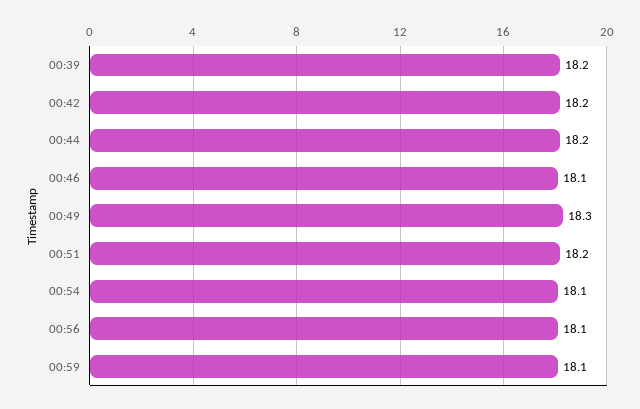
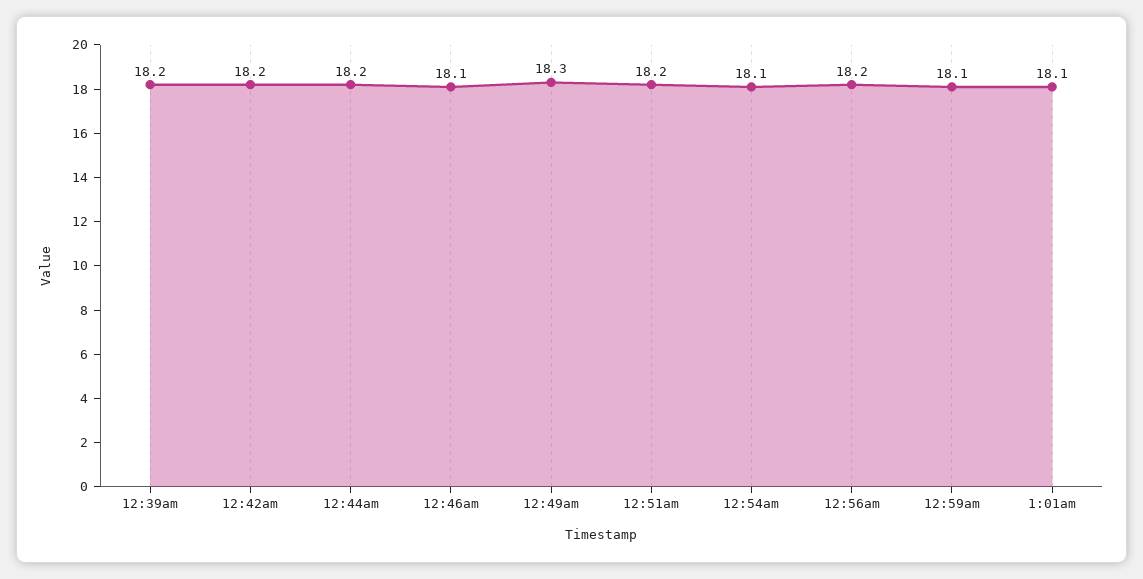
00:56: 18.1 -> 18.2
1:01am: none -> 18.1

